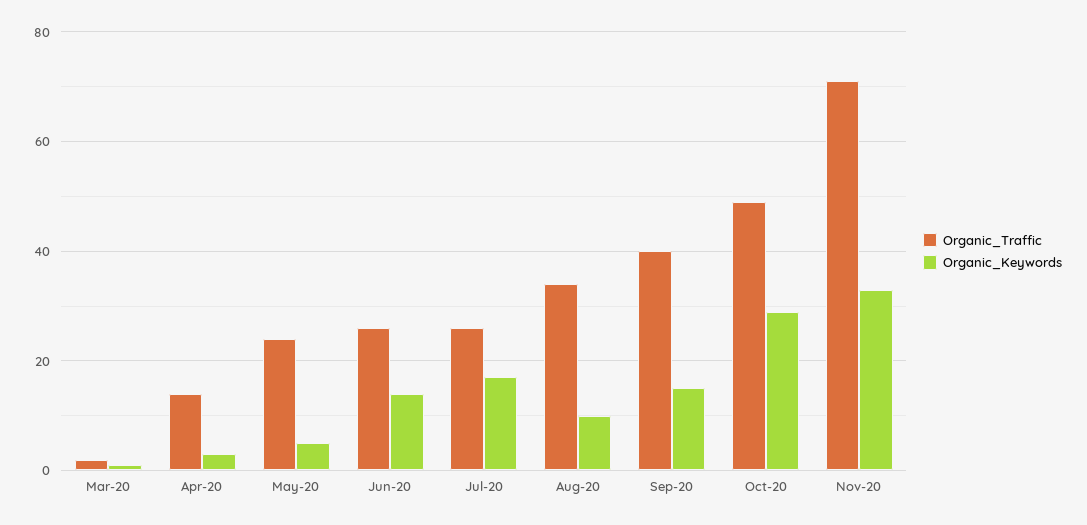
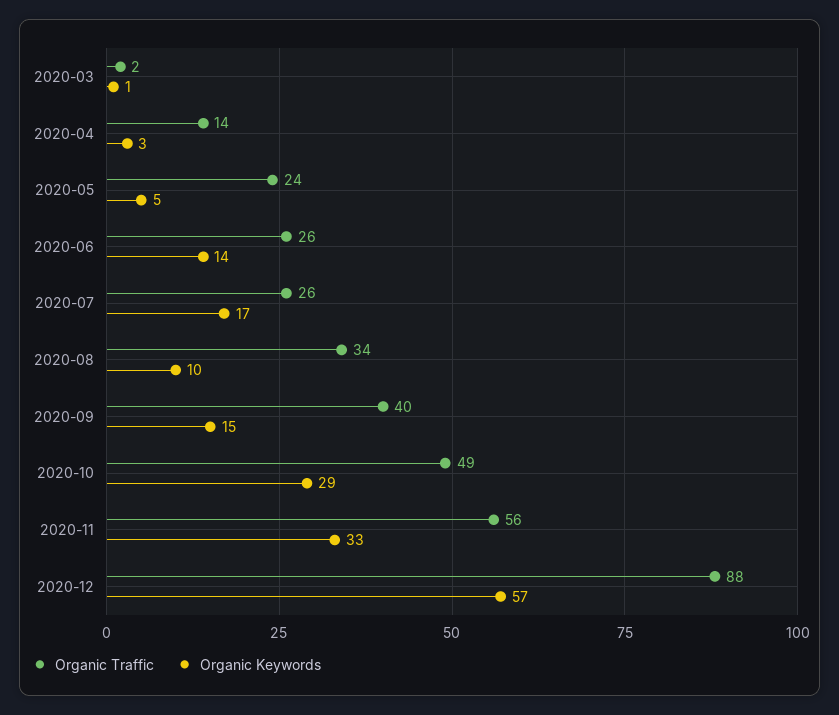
Organic_Traffic, Nov-20: 70 -> 56
Organic_Traffic, 2020-12: none -> 88
Organic_Keywords, 2020-12: none -> 57

